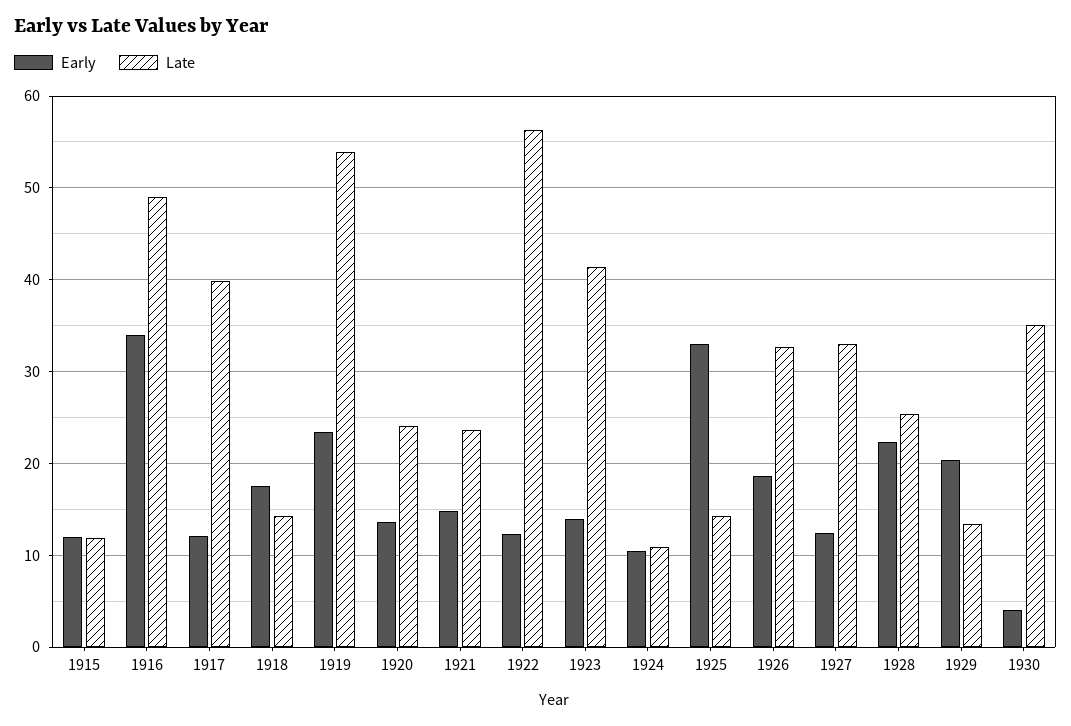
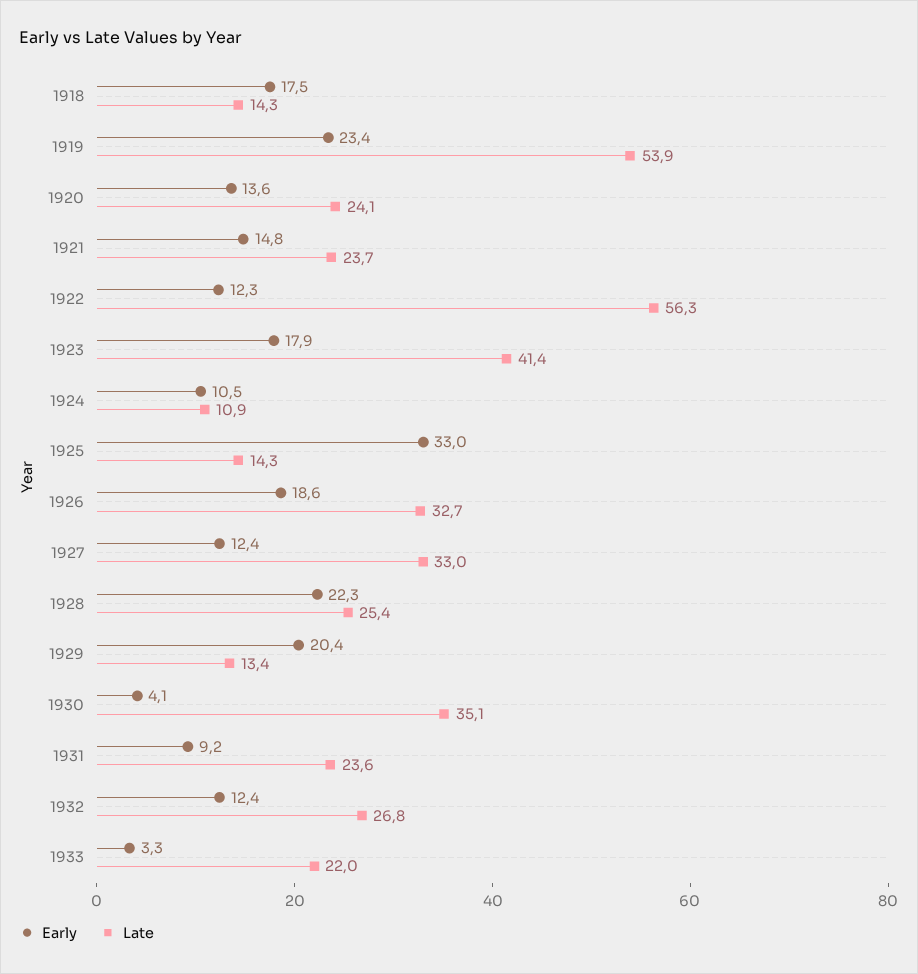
Early, 1915: 12 -> none
Late, 1915: 12 -> none
Early, 1916: 34 -> none
Late, 1916: 49 -> none
Early, 1917: 12 -> none
Late, 1917: 40 -> none
Early, 1923: 14 -> 17.9
Early, 1931: none -> 9.2
Late, 1931: none -> 23.6
Early, 1932: none -> 12.4
Late, 1932: none -> 26.8
Early, 1933: none -> 3.3
Late, 1933: none -> 22

